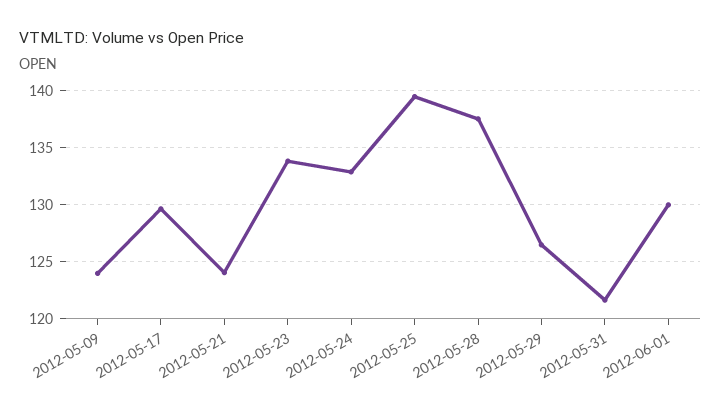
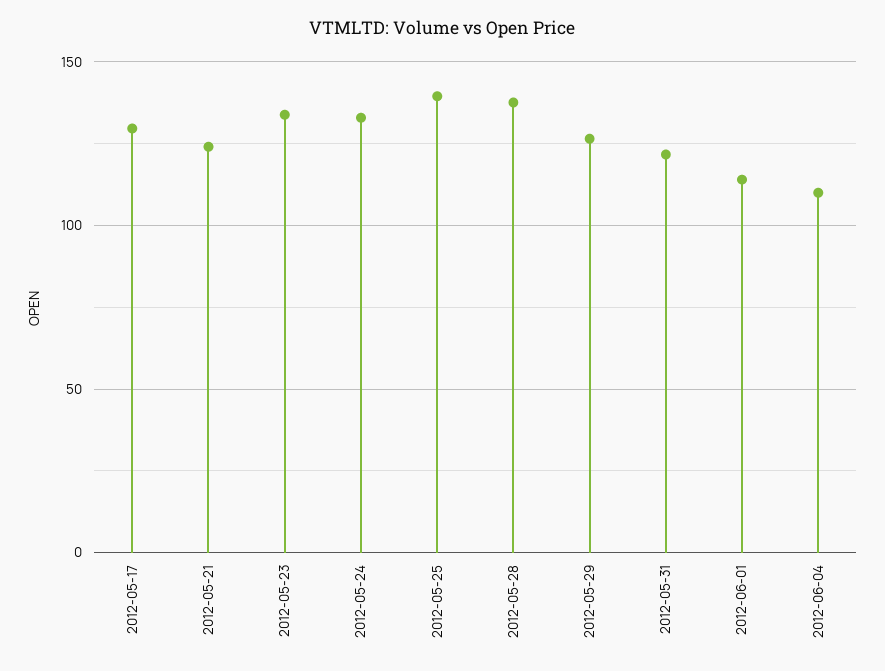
2012-05-09: 124 -> none
2012-06-01: 130 -> 115
2012-06-04: none -> 110

